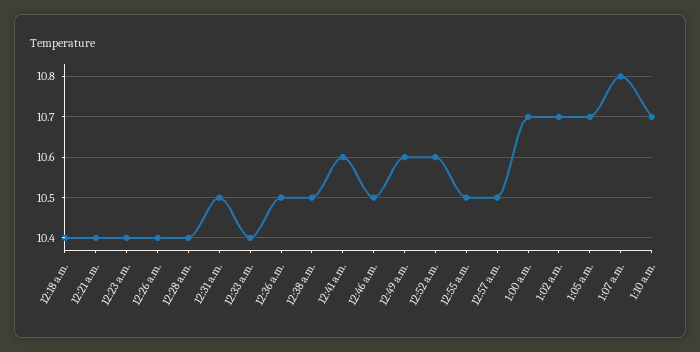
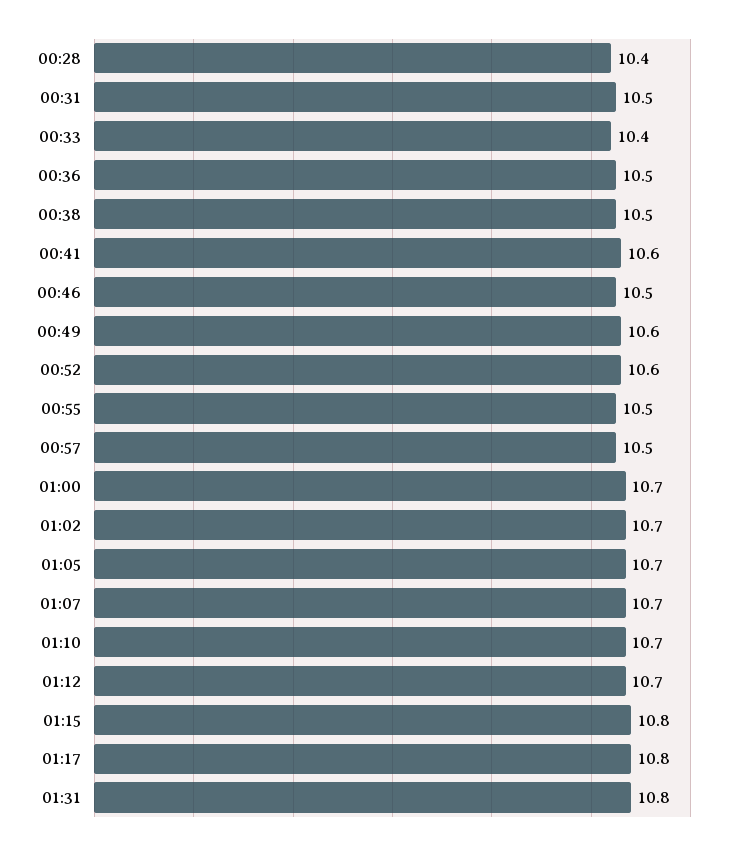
12:18 a.m.: 10.4 -> none
12:21 a.m.: 10.4 -> none
12:23 a.m.: 10.4 -> none
12:26 a.m.: 10.4 -> none
1:07 a.m.: 10.8 -> 10.7
01:12: none -> 10.7
01:15: none -> 10.8
01:17: none -> 10.8
01:31: none -> 10.8

